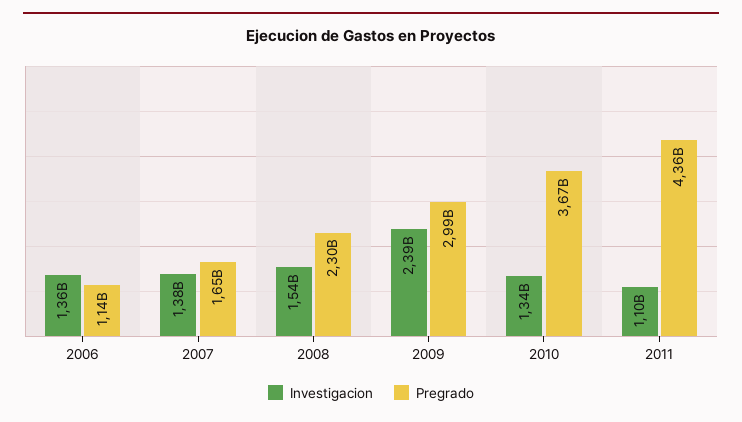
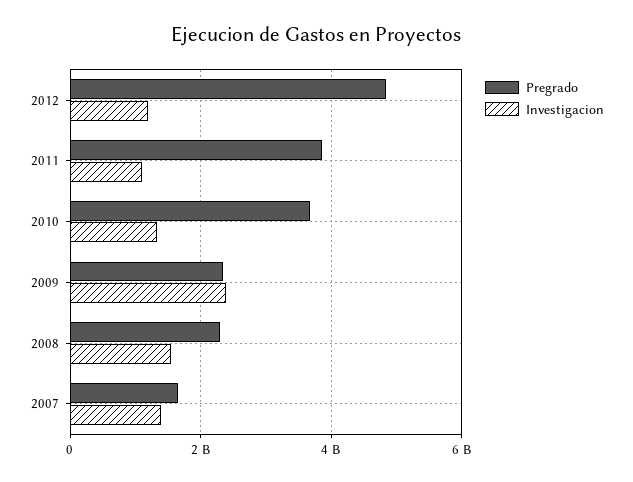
Investigacion, 2006: 1360000000 -> none
Pregrado, 2006: 1140000000 -> none
Pregrado, 2009: 2990000000 -> 2400000000
Pregrado, 2011: 4360000000 -> 3800000000
Pregrado, 2012: none -> 4800000000
Investigacion, 2012: none -> 1200000000

